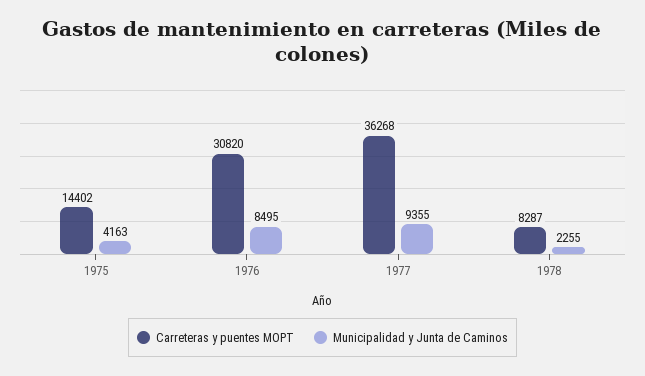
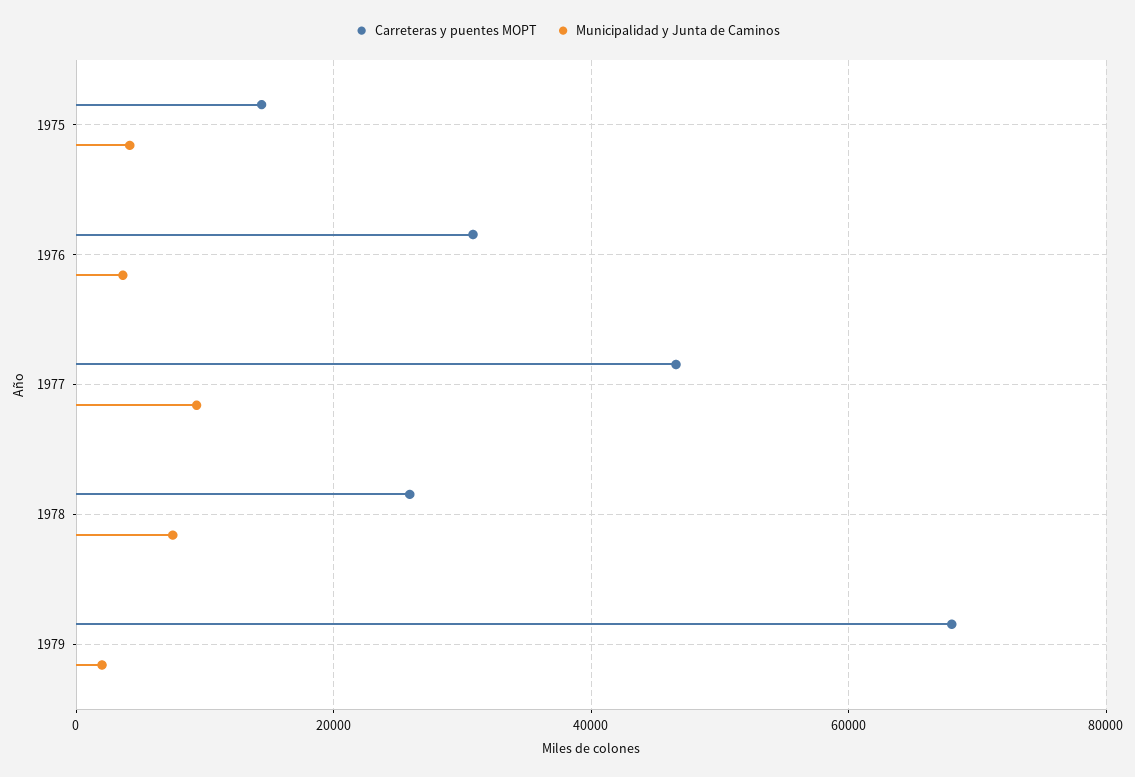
Municipalidad y Junta de Caminos, 1976: 8495 -> 4000
Carreteras y puentes MOPT, 1977: 36268 -> 46000
Carreteras y puentes MOPT, 1978: 8287 -> 26000
Municipalidad y Junta de Caminos, 1978: 2255 -> 8000
Carreteras y puentes MOPT, 1979: none -> 68000
Municipalidad y Junta de Caminos, 1979: none -> 2000

